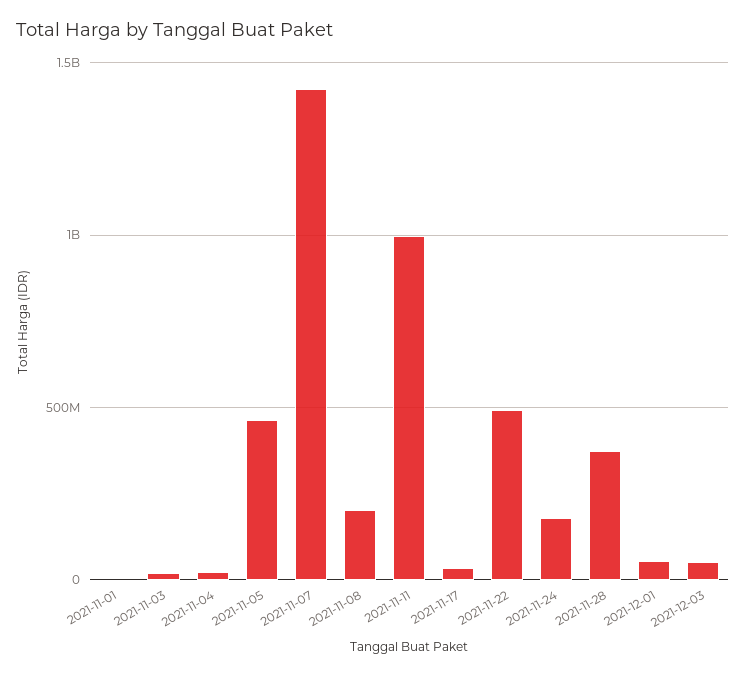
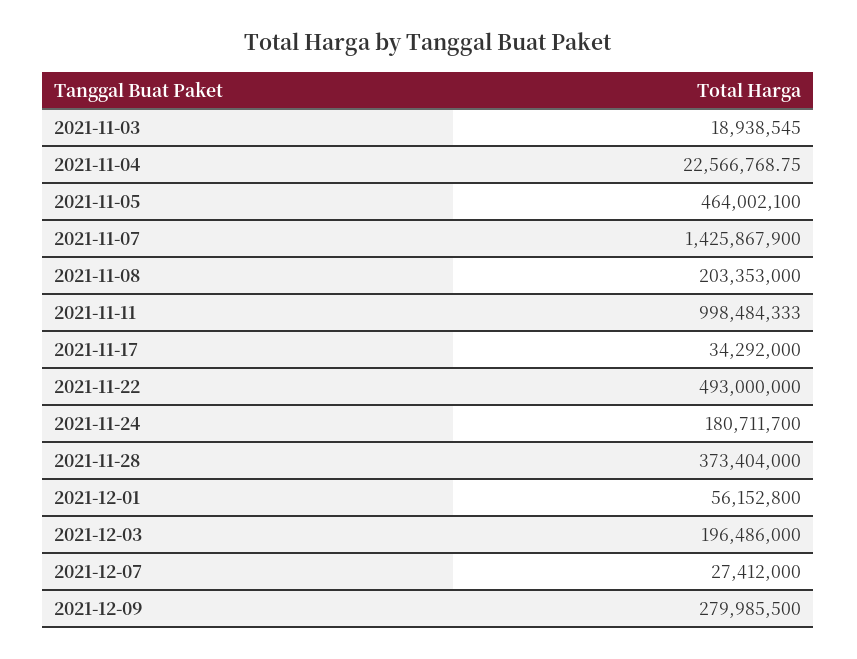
2021-11-01: 0 -> none
2021-12-03: 50000000 -> 196486000
2021-12-07: none -> 27412000
2021-12-09: none -> 279985500

